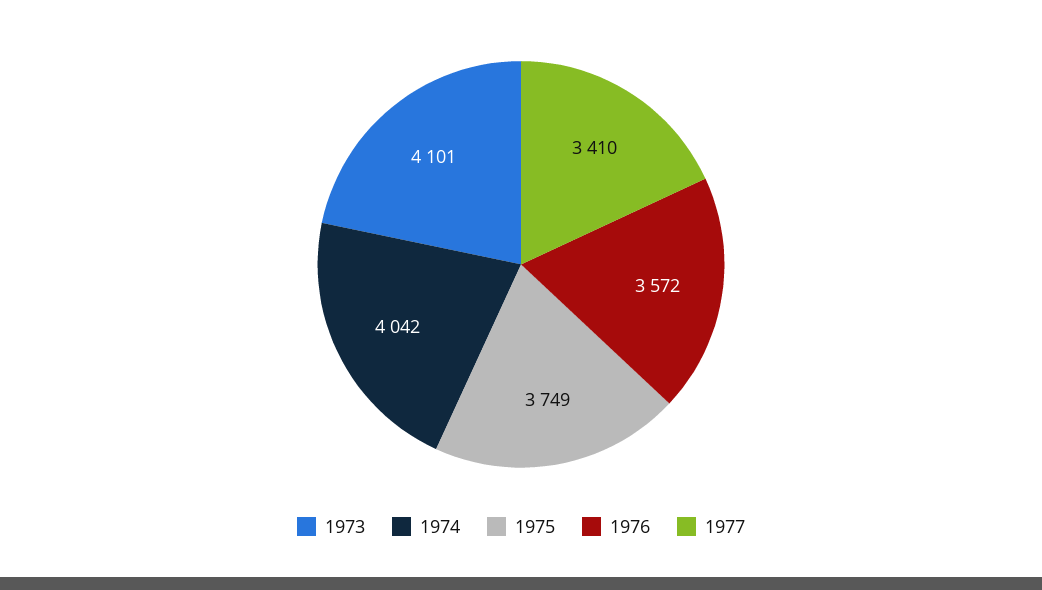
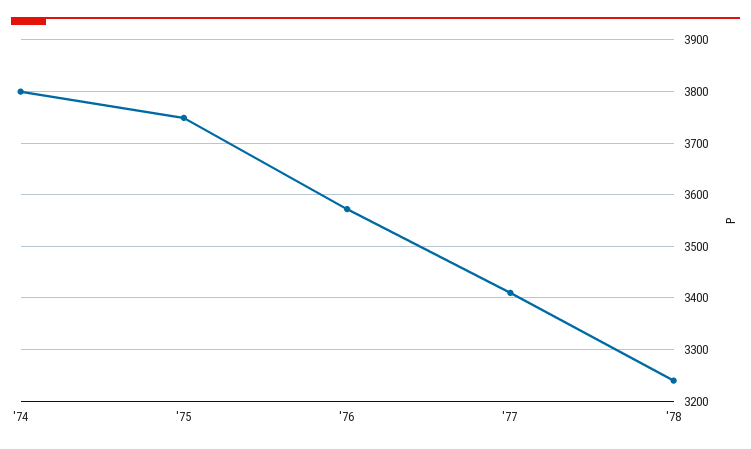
1973: 4101 -> none
1974: 4042 -> 3800
'78: none -> 3240

